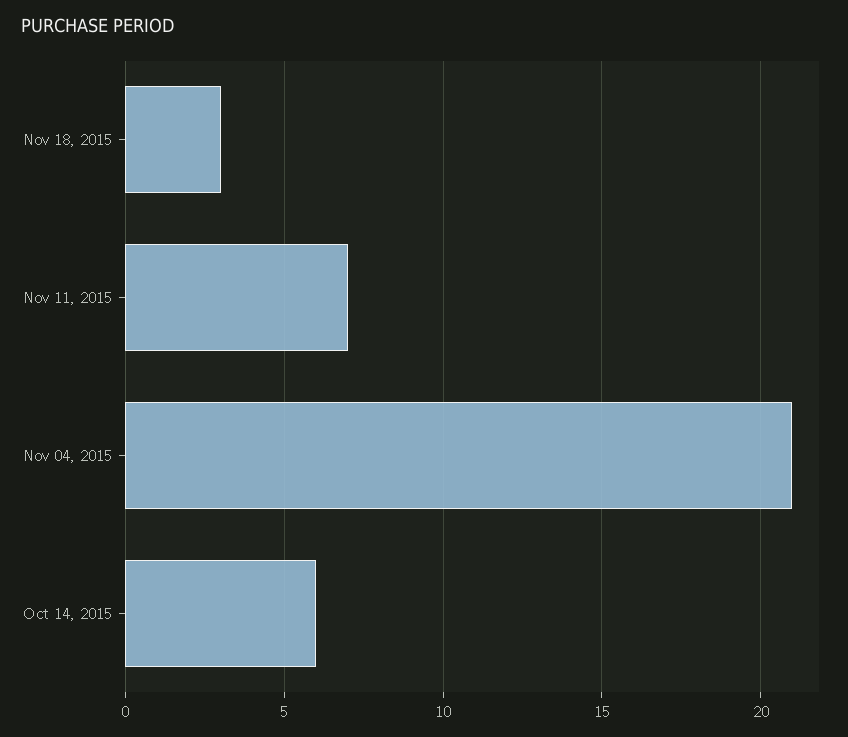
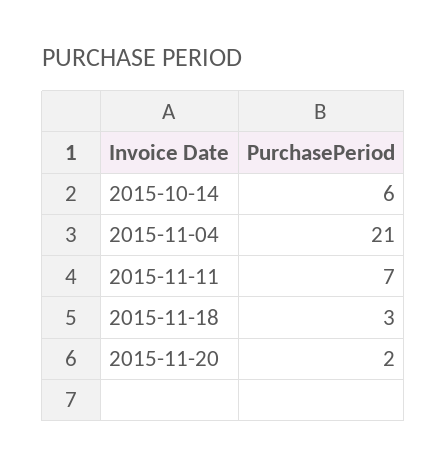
2015-11-20: none -> 2

